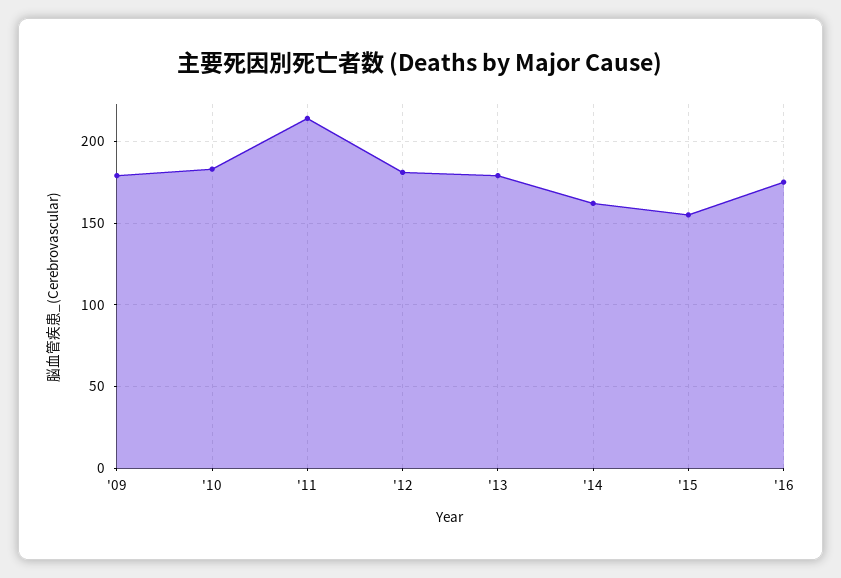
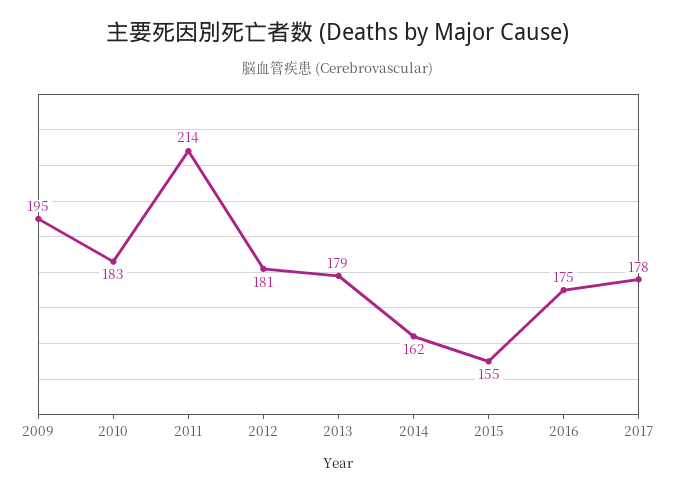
'09: 180 -> 195
2017: none -> 178

